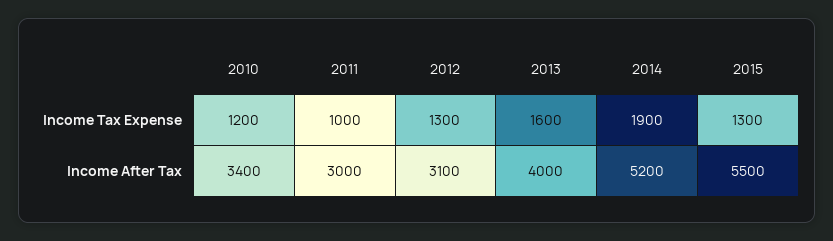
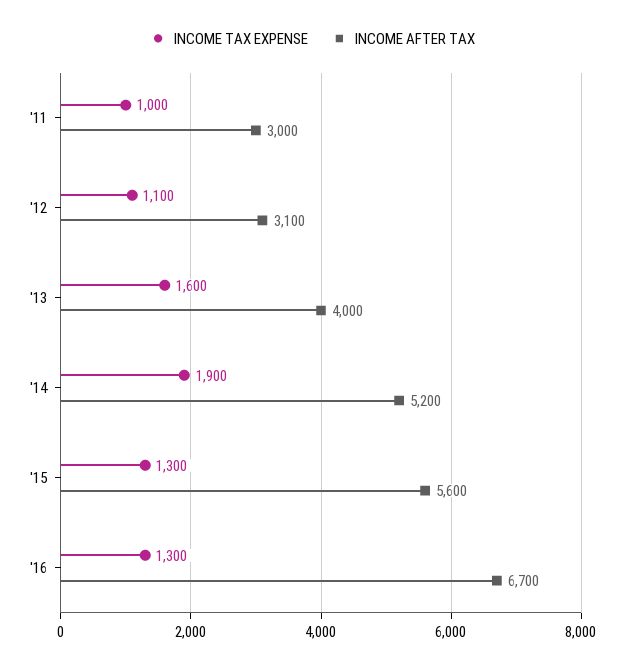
Income Tax Expense, 2010: 1200 -> none
Income Tax Expense, 2012: 1300 -> 1100
Income After Tax, 2010: 3400 -> none
Income After Tax, 2015: 5500 -> 5600
Income Tax Expense, '16: none -> 1300
Income After Tax, '16: none -> 6700

